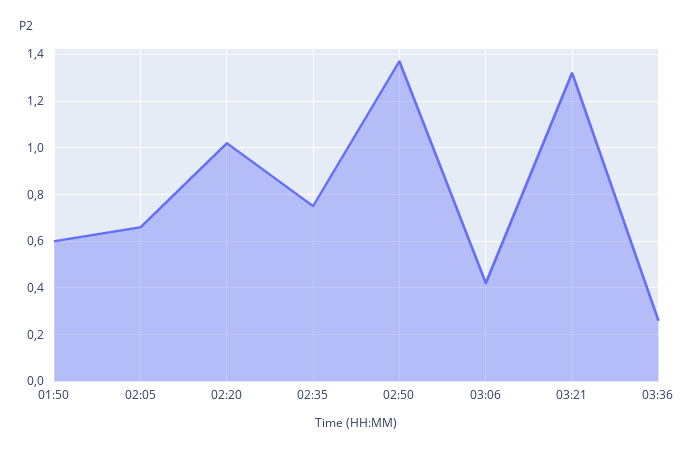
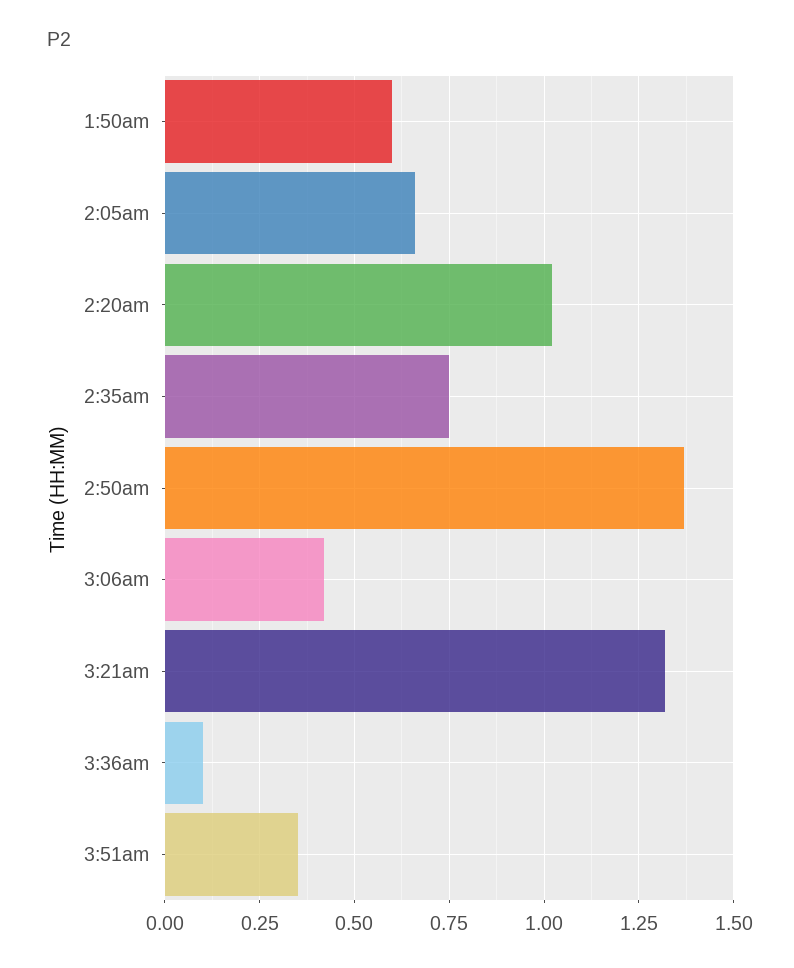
03:36: 0.25 -> 0.1
3:51am: none -> 0.35

